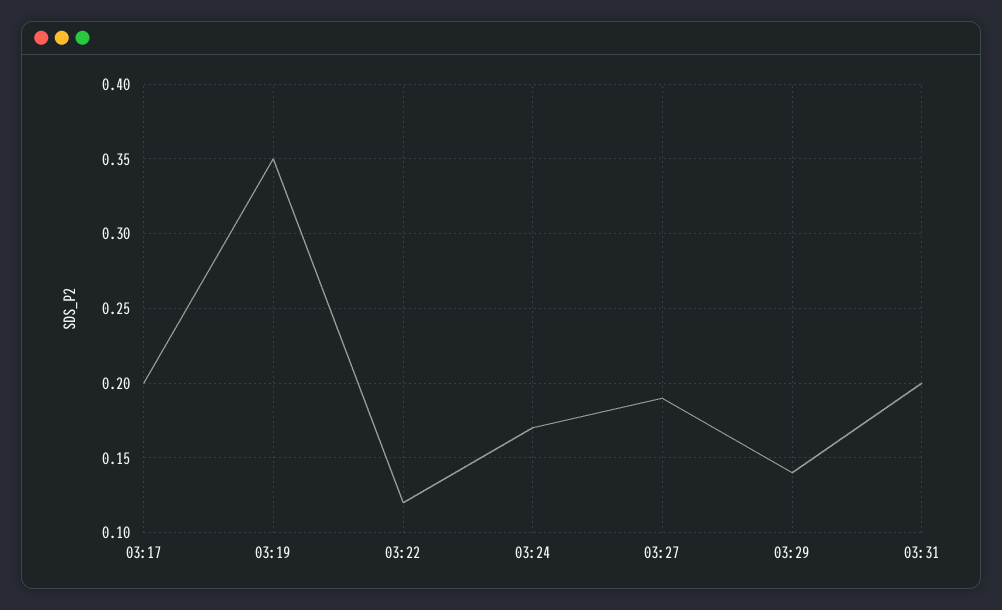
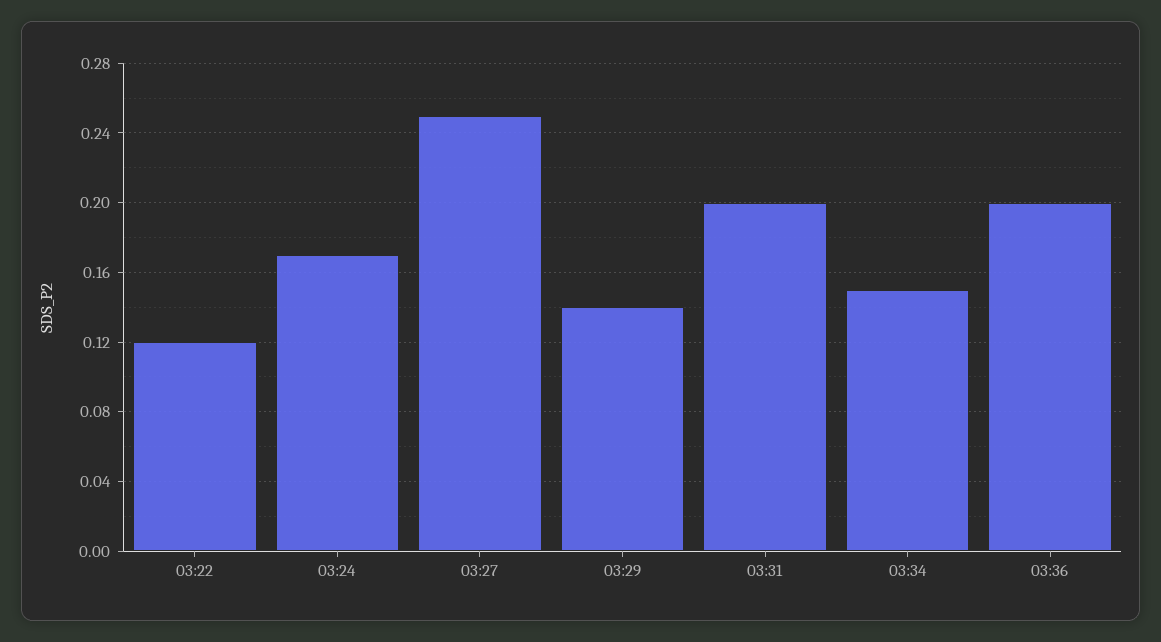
03:17: 0.2 -> none
03:19: 0.35 -> none
03:27: 0.19 -> 0.25
03:34: none -> 0.15
03:36: none -> 0.2

